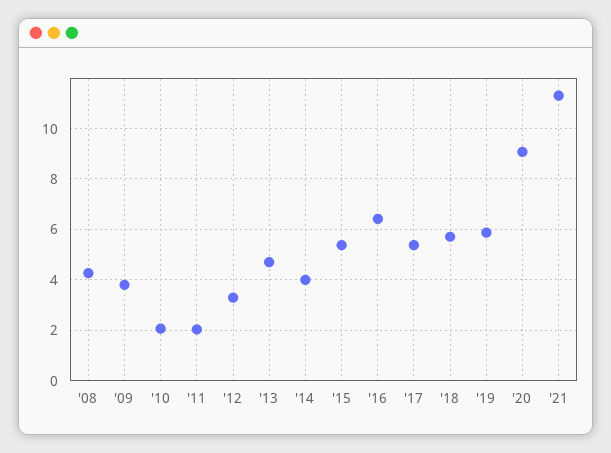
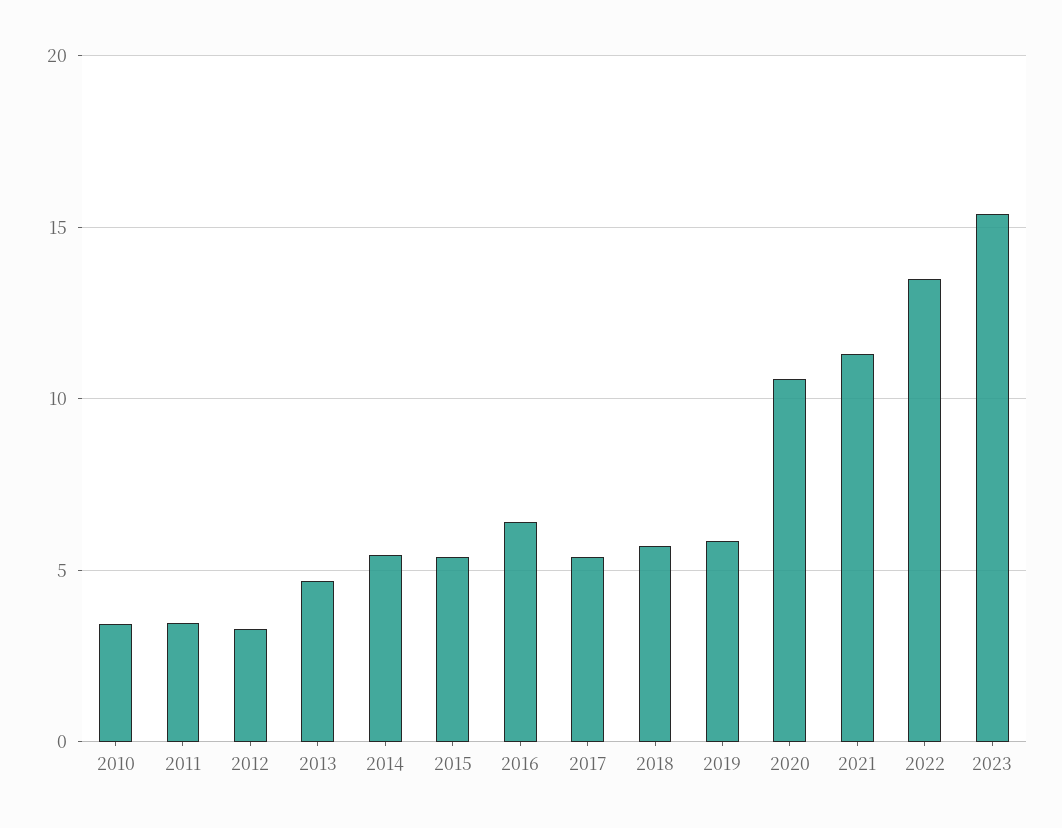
'08: 4.25 -> none
'09: 3.75 -> none
'10: 2 -> 3.5
'11: 2 -> 3.5
'14: 4 -> 5.5
'20: 9 -> 10.5
2022: none -> 13.5
2023: none -> 15.5

